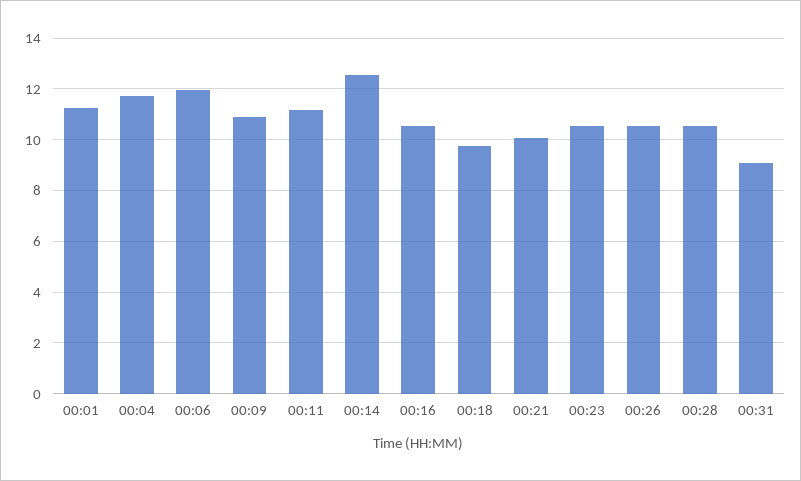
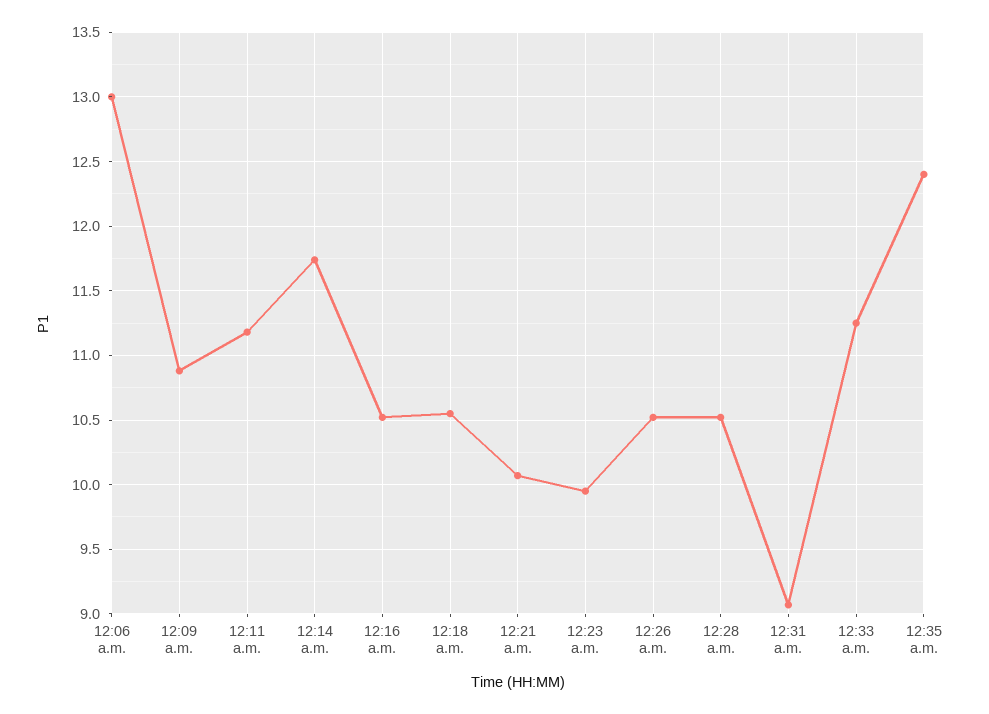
00:01: 11.25 -> none
00:04: 11.75 -> none
00:06: 12 -> 13
00:14: 12.5 -> 11.75
00:18: 9.75 -> 10.55
00:23: 10.5 -> 9.95
12:33 a.m.: none -> 11.25
12:35 a.m.: none -> 12.4

